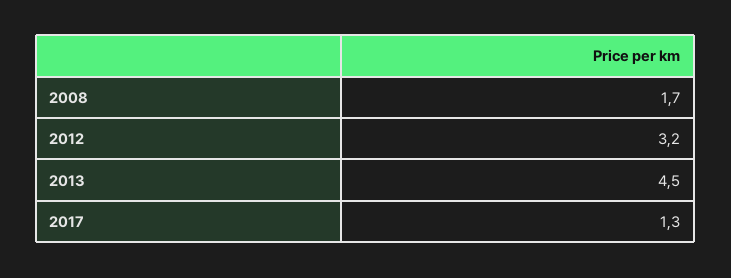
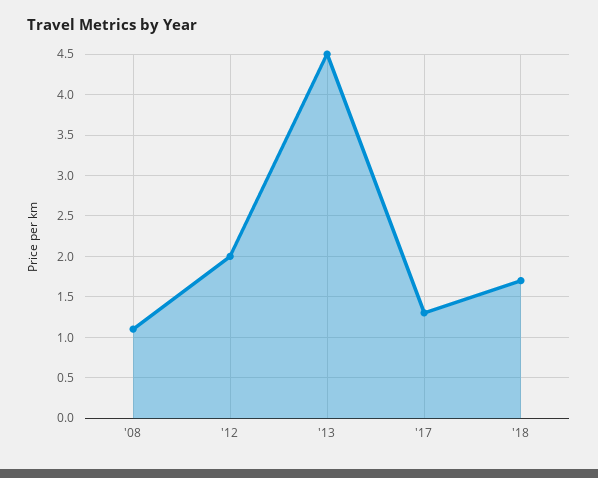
2008: 1.7 -> 1.1
2012: 3.2 -> 2
'18: none -> 1.7

